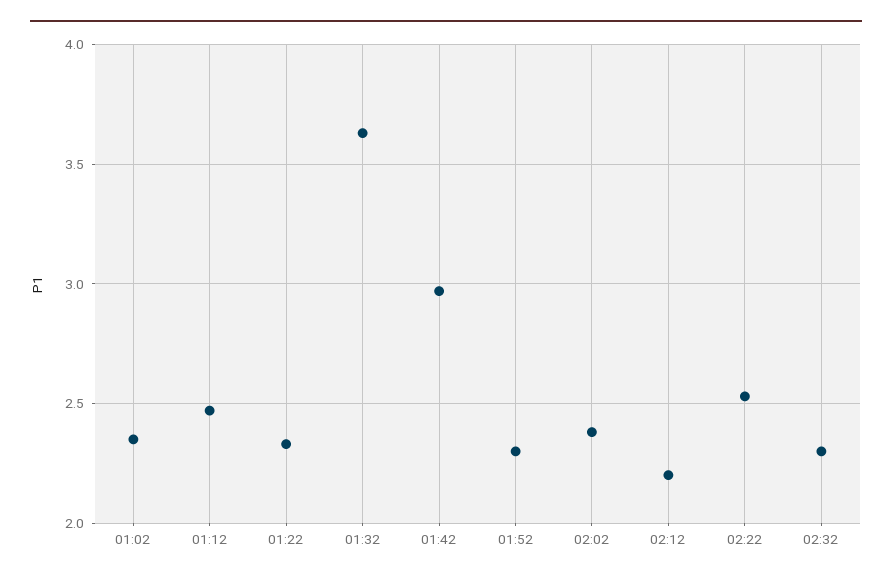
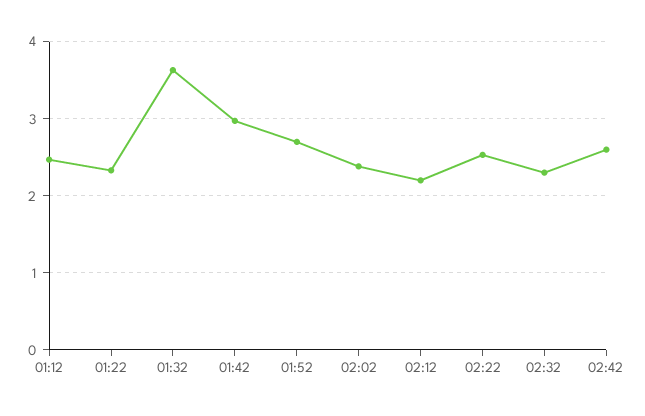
01:02: 2.35 -> none
01:52: 2.3 -> 2.7
02:42: none -> 2.6

